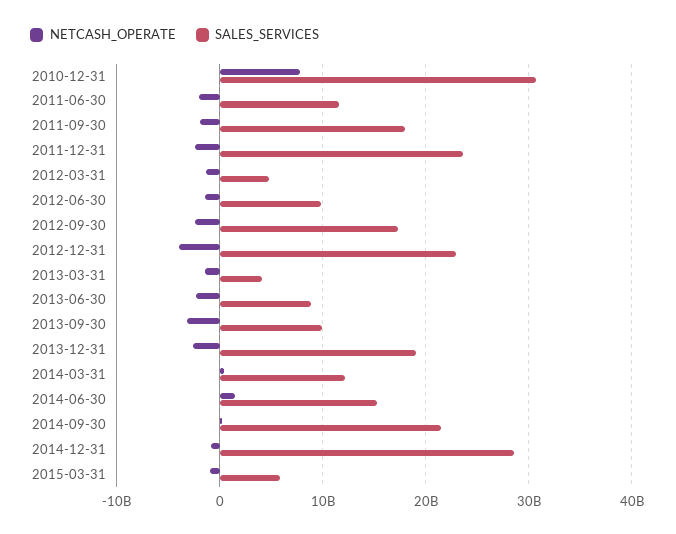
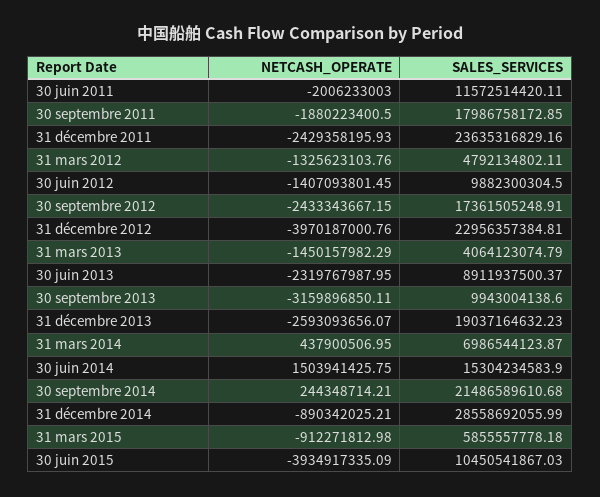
NETCASH_OPERATE, 2010-12-31: 8000000000 -> none
SALES_SERVICES, 2010-12-31: 31000000000 -> none
SALES_SERVICES, 2014-03-31: 12000000000 -> 6986544123.87
NETCASH_OPERATE, 30 juin 2015: none -> -3934917335.09
SALES_SERVICES, 30 juin 2015: none -> 10450541867.03

